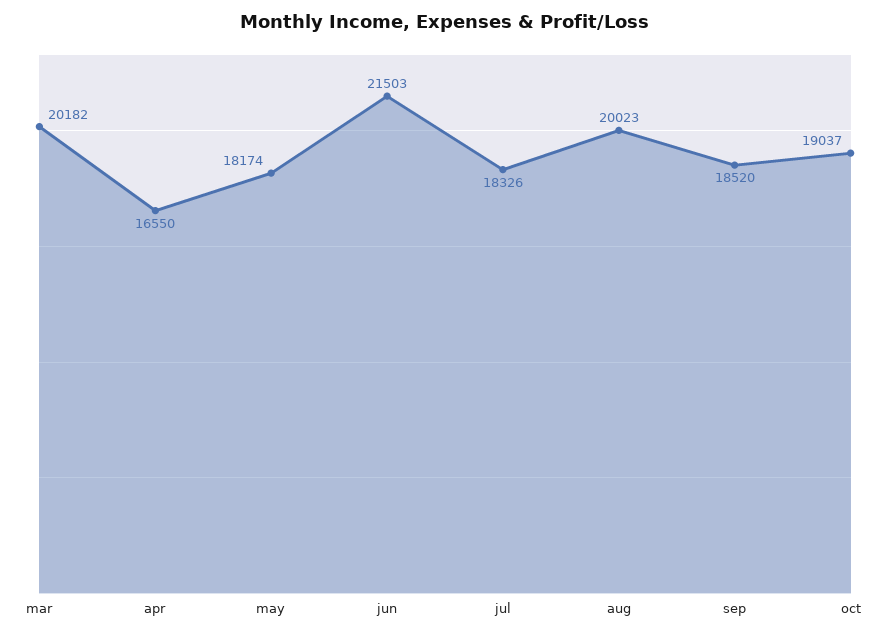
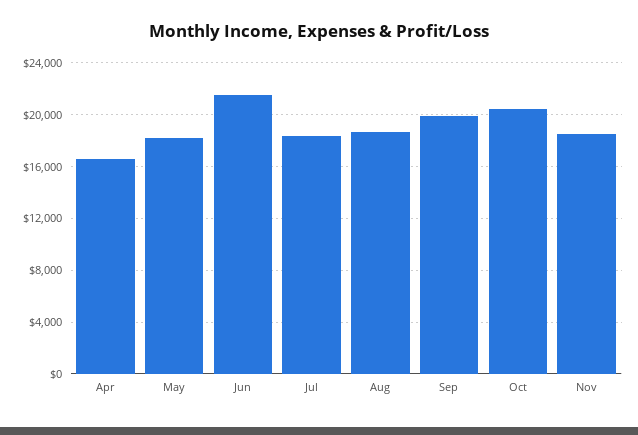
mar: 20182 -> none
aug: 20023 -> 18500
sep: 18520 -> 20000
oct: 19037 -> 20500
Nov: none -> 18500

